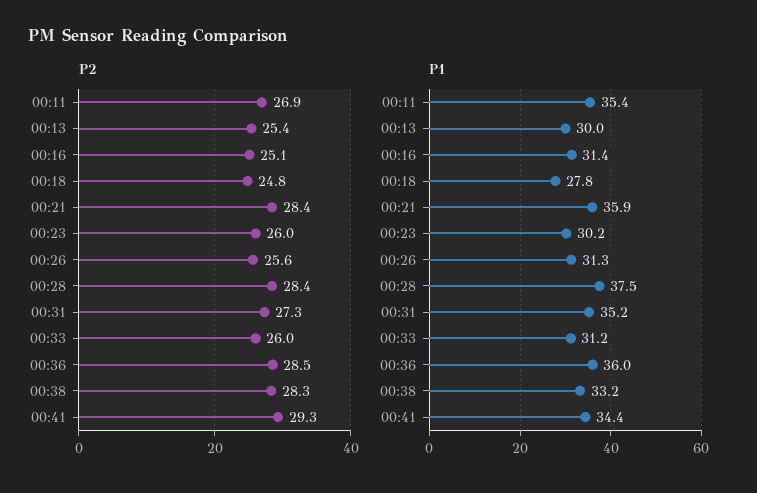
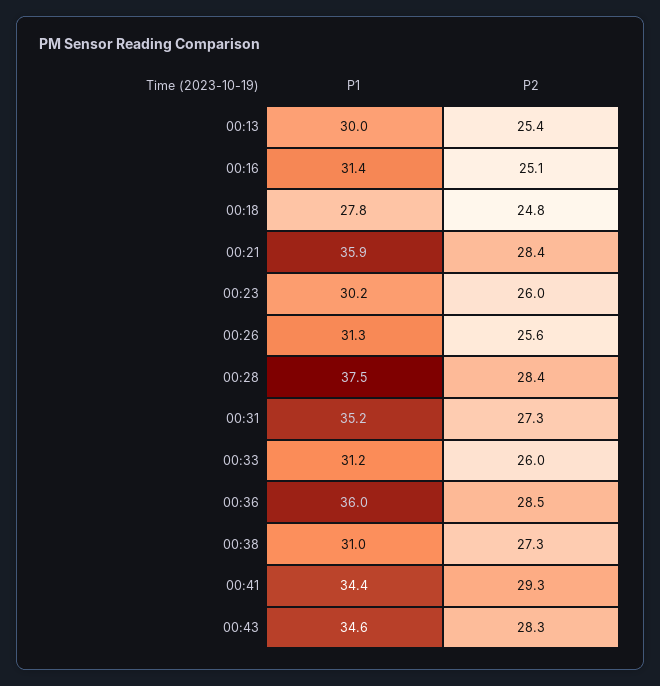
P2, 00:11: 26.9 -> none
P2, 00:38: 28.3 -> 27.3
P1, 00:11: 35.4 -> none
P1, 00:38: 33.2 -> 31
P1, 00:43: none -> 34.6
P2, 00:43: none -> 28.3

